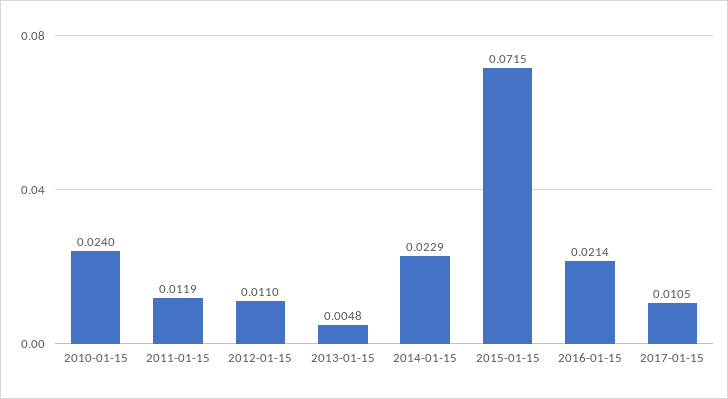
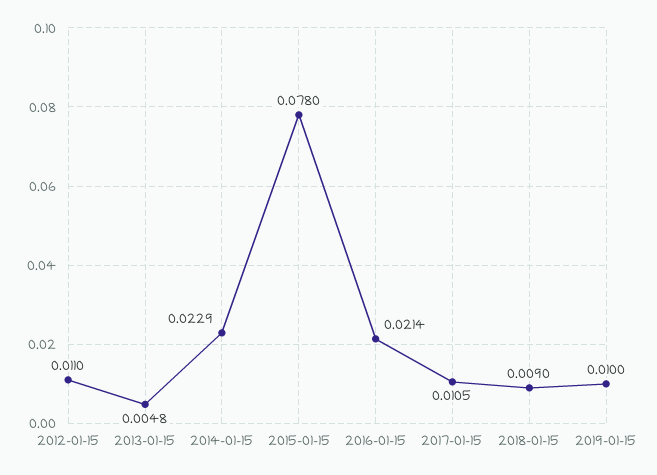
2010-01-15: 0.024 -> none
2011-01-15: 0.0119 -> none
2015-01-15: 0.0715 -> 0.078
2018-01-15: none -> 0.009
2019-01-15: none -> 0.01

